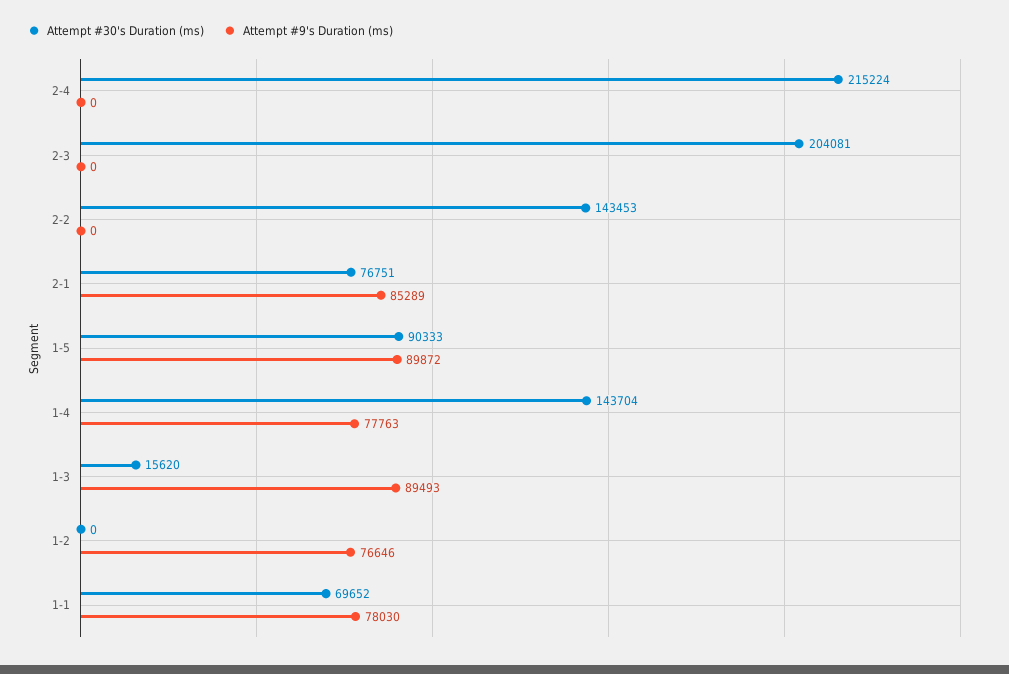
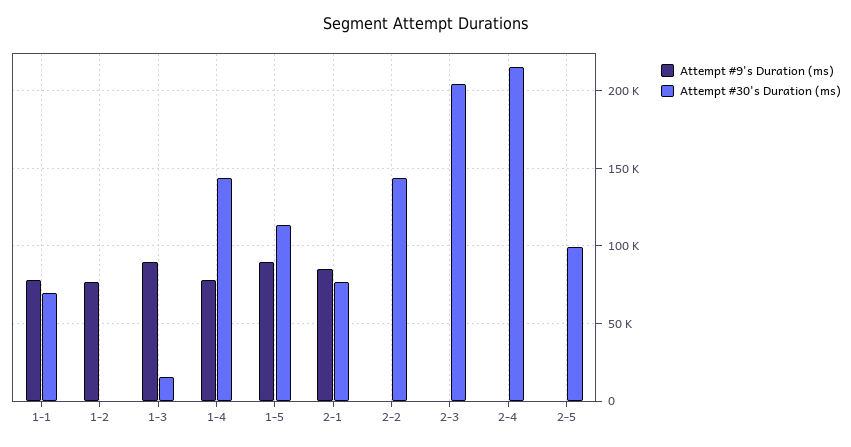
Attempt #30's Duration (ms), 1-5: 90333 -> 115000
Attempt #9's Duration (ms), 2-5: none -> 0
Attempt #30's Duration (ms), 2-5: none -> 100000

